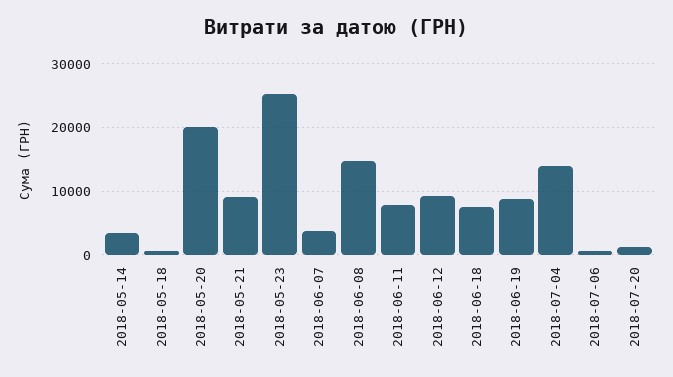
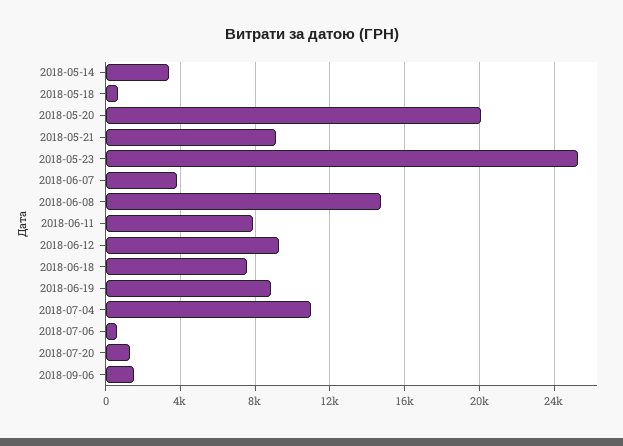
2018-07-04: 14000 -> 11000
2018-09-06: none -> 1500

